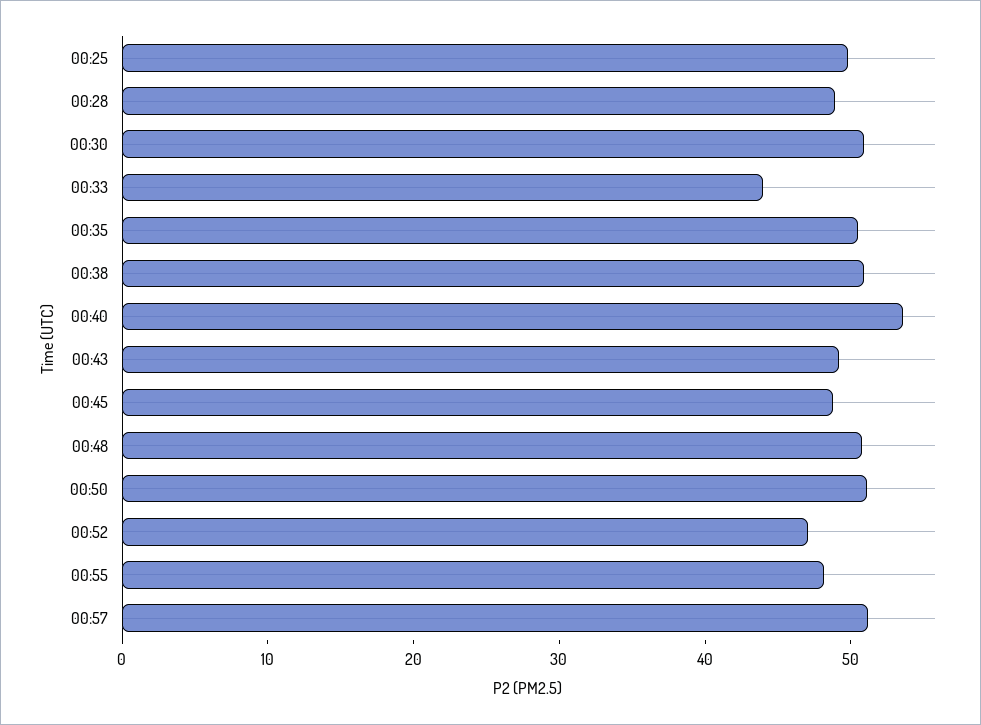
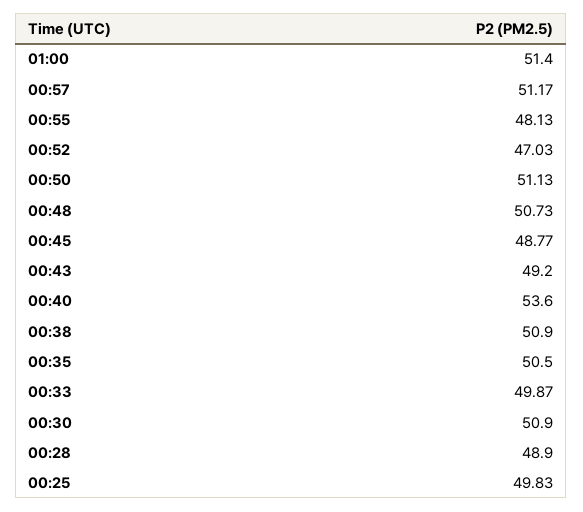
00:33: 44 -> 49.87
01:00: none -> 51.4

